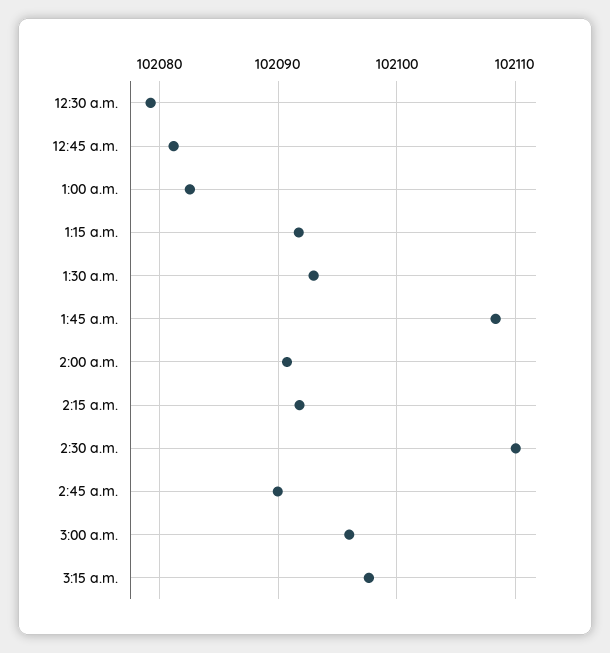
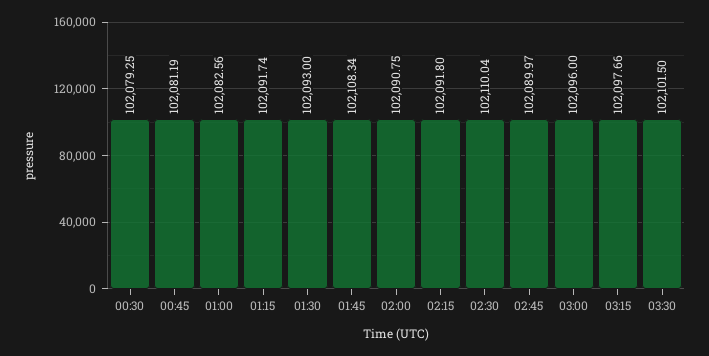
03:30: none -> 102101.5

